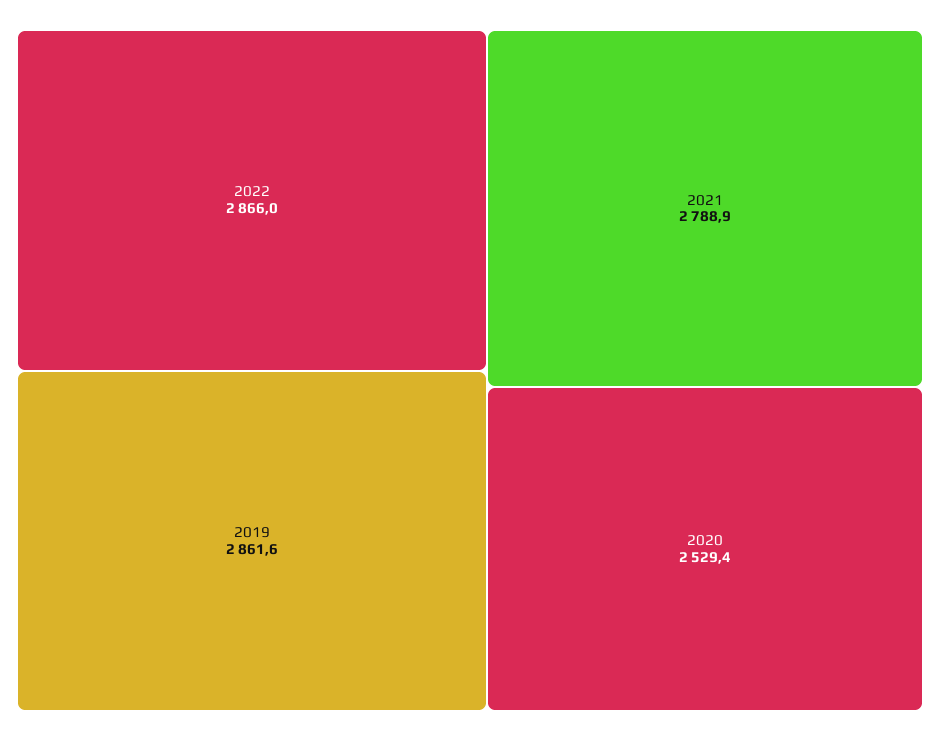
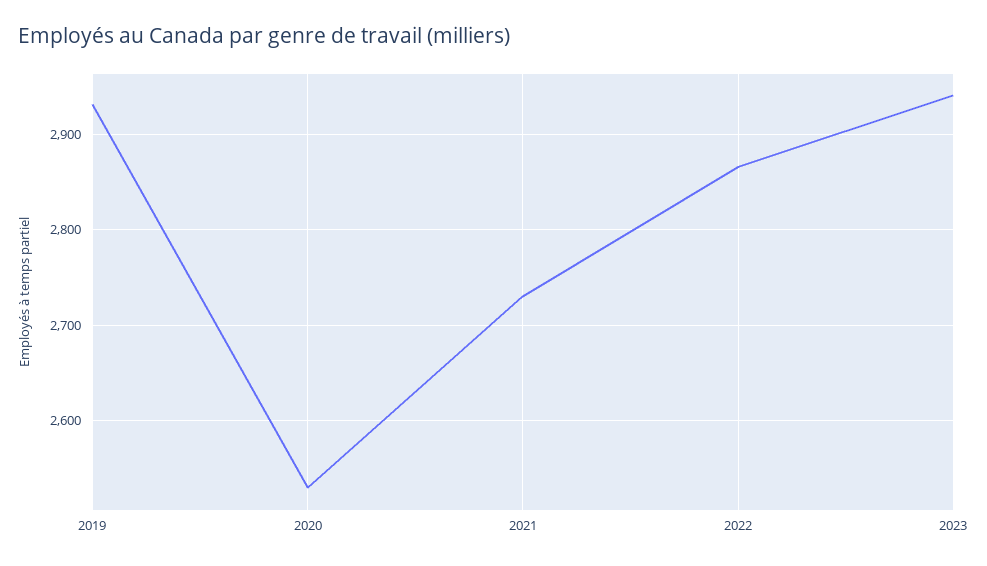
2019: 2861.6 -> 2930
2021: 2788.9 -> 2730
2023: none -> 2940

